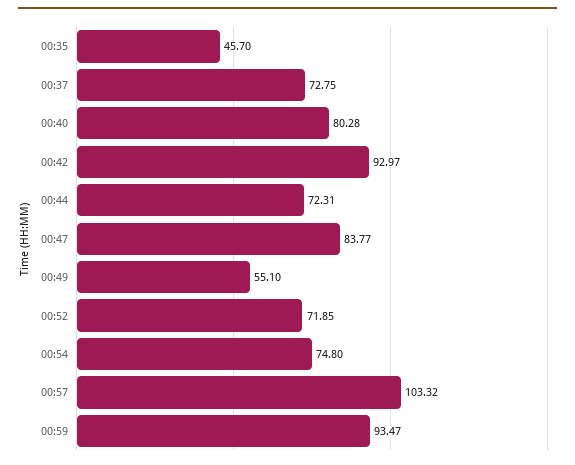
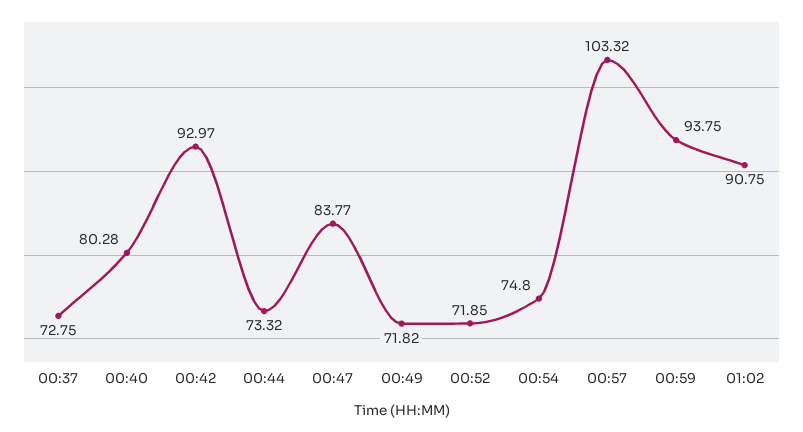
00:35: 45.7 -> none
00:44: 72.31 -> 73.32
00:49: 55.1 -> 71.82
00:59: 93.47 -> 93.75
01:02: none -> 90.75

